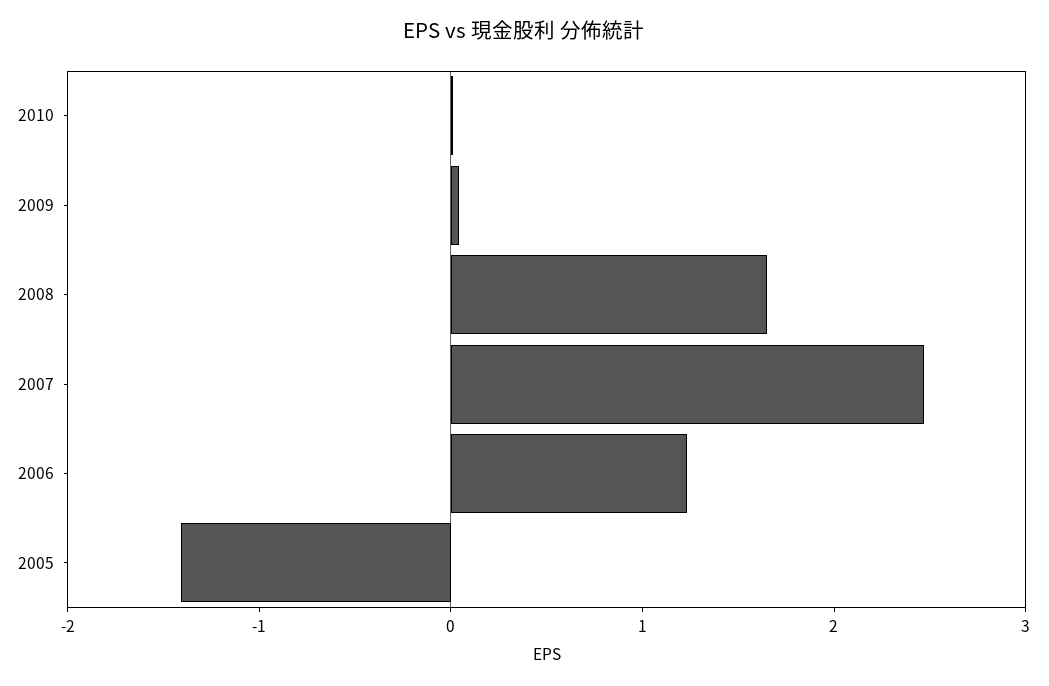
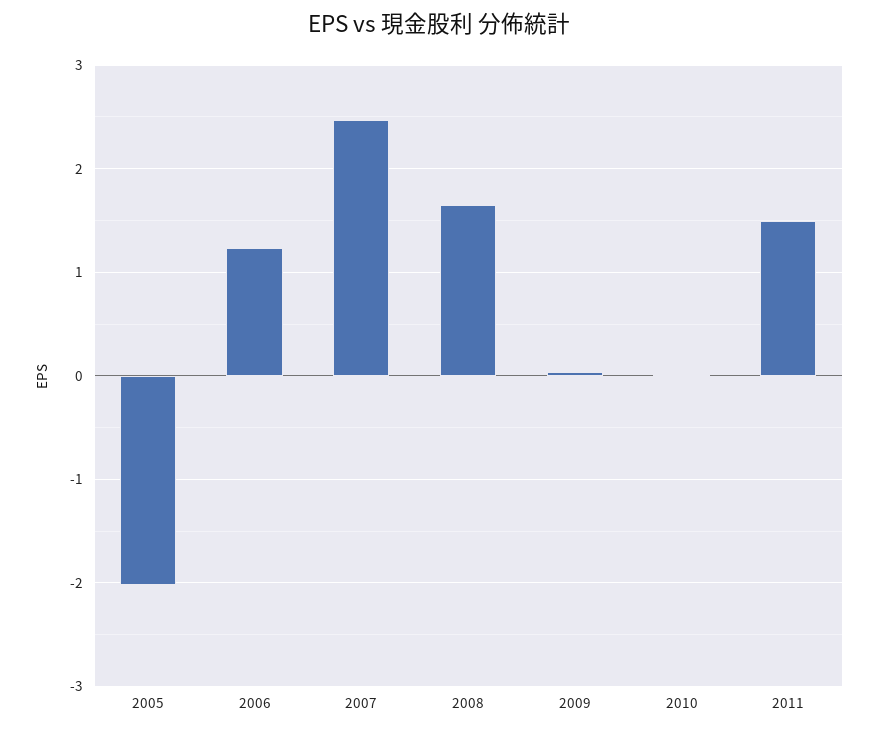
2005: -1.4 -> -2
2011: none -> 1.5

